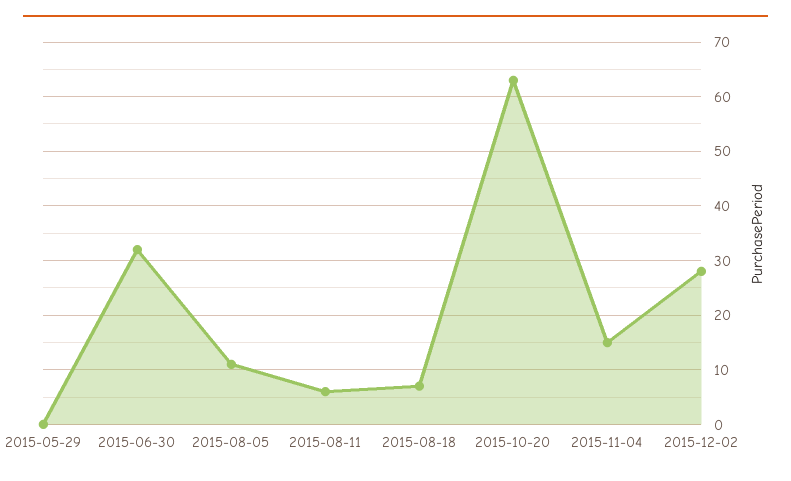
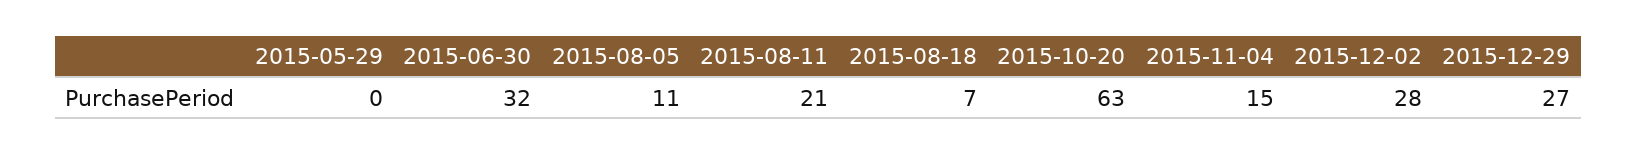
2015-08-11: 5 -> 21
2015-12-29: none -> 27

